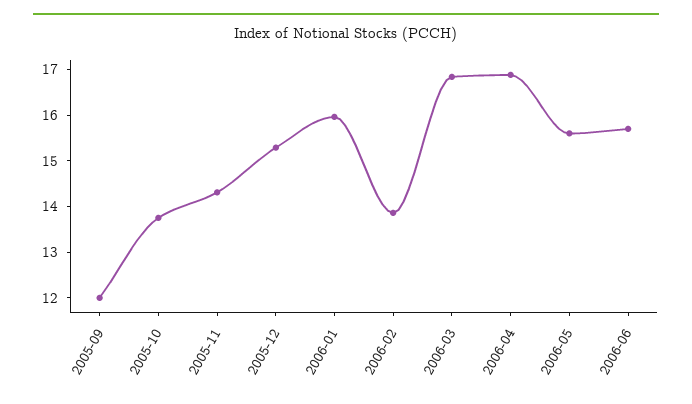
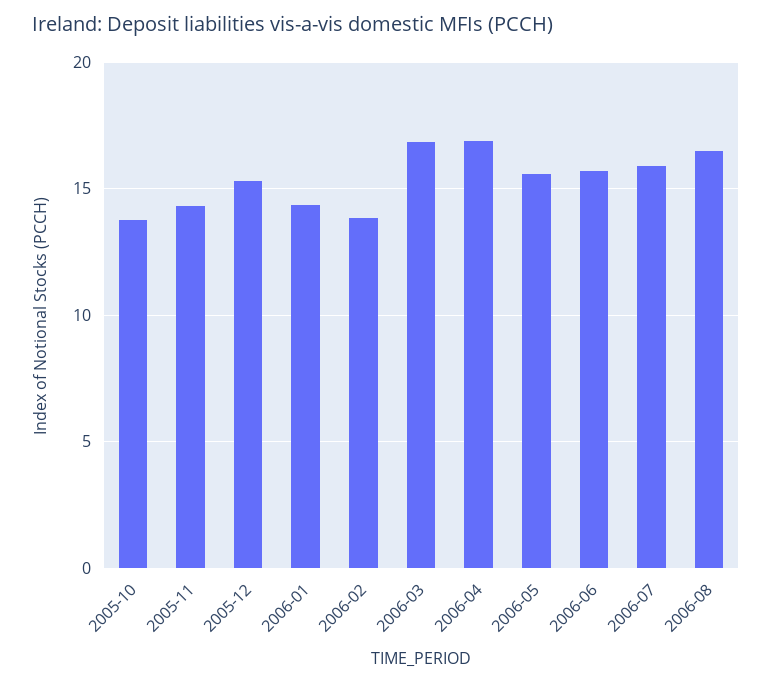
2005-09: 12 -> none
2006-01: 16 -> 14.5
2006-07: none -> 16
2006-08: none -> 16.5

